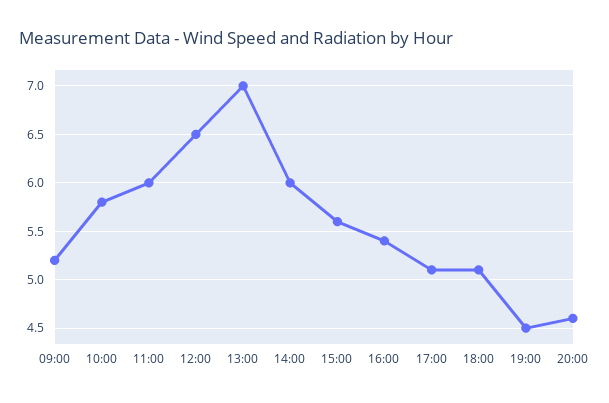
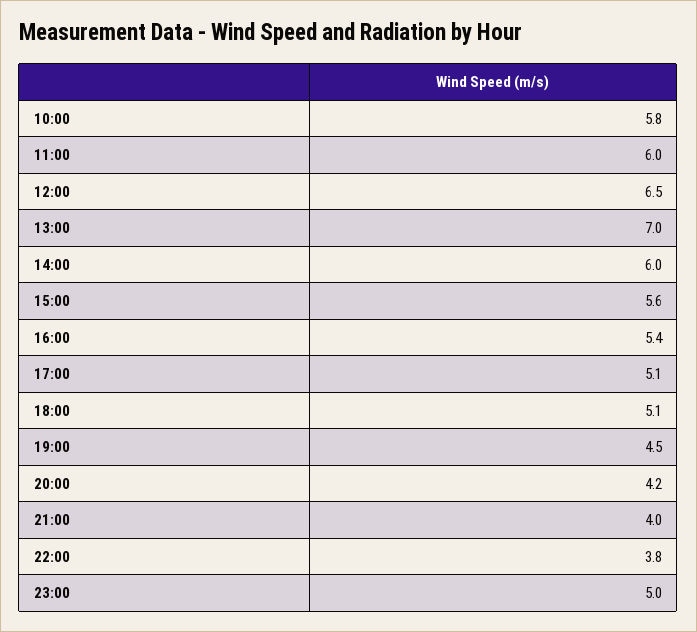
09:00: 5.2 -> none
20:00: 4.6 -> 4.2
21:00: none -> 4
22:00: none -> 3.8
23:00: none -> 5

